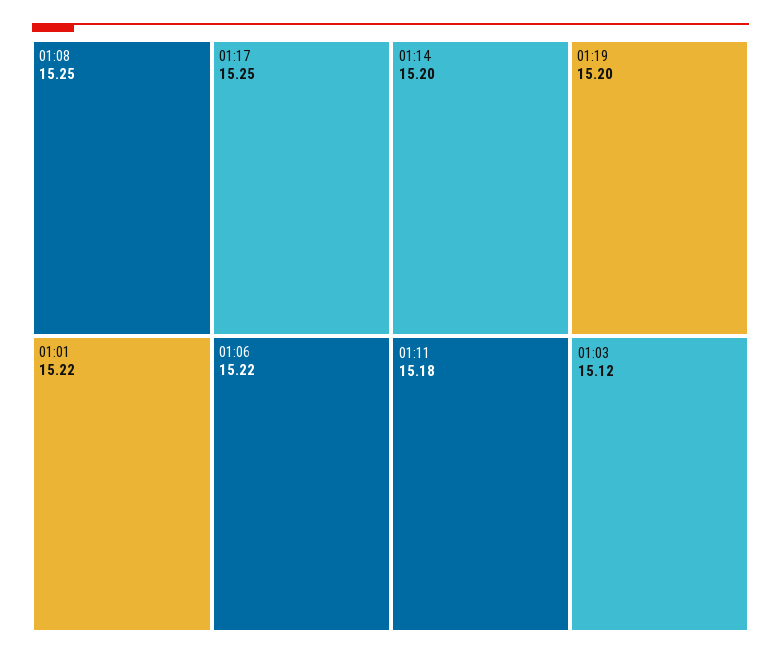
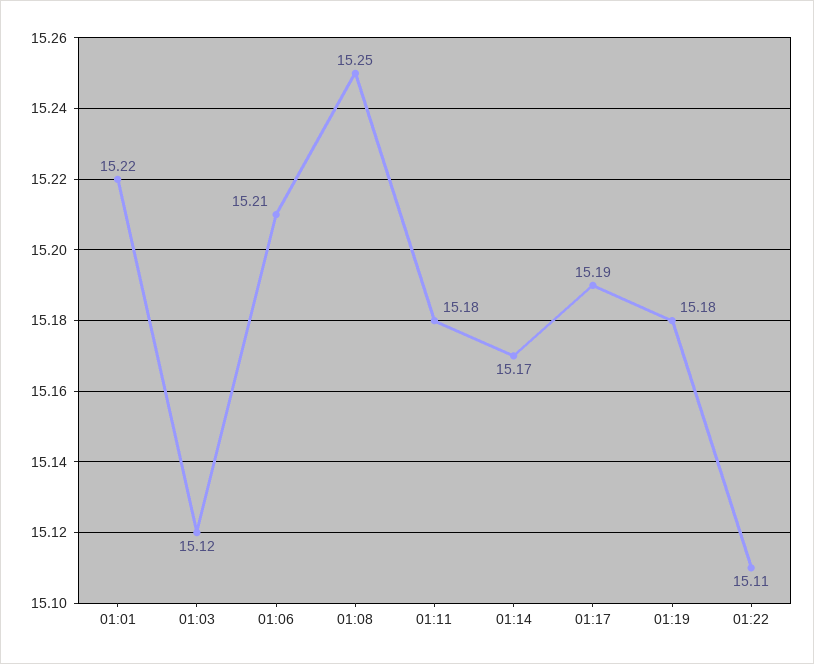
01:17: 15.25 -> 15.19
01:06: 15.22 -> 15.21
01:14: 15.2 -> 15.17
01:19: 15.2 -> 15.18
01:22: none -> 15.11

